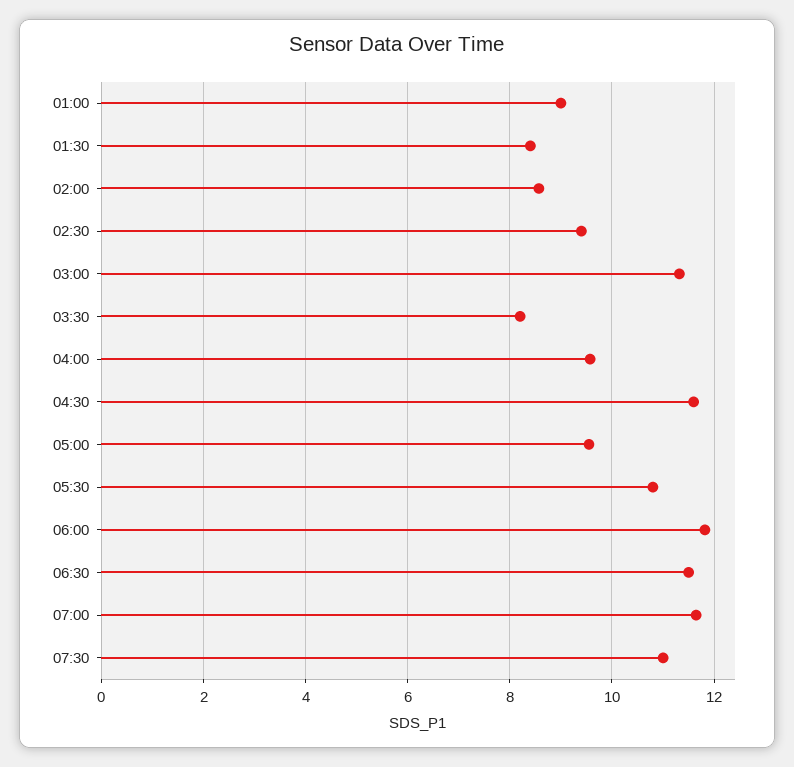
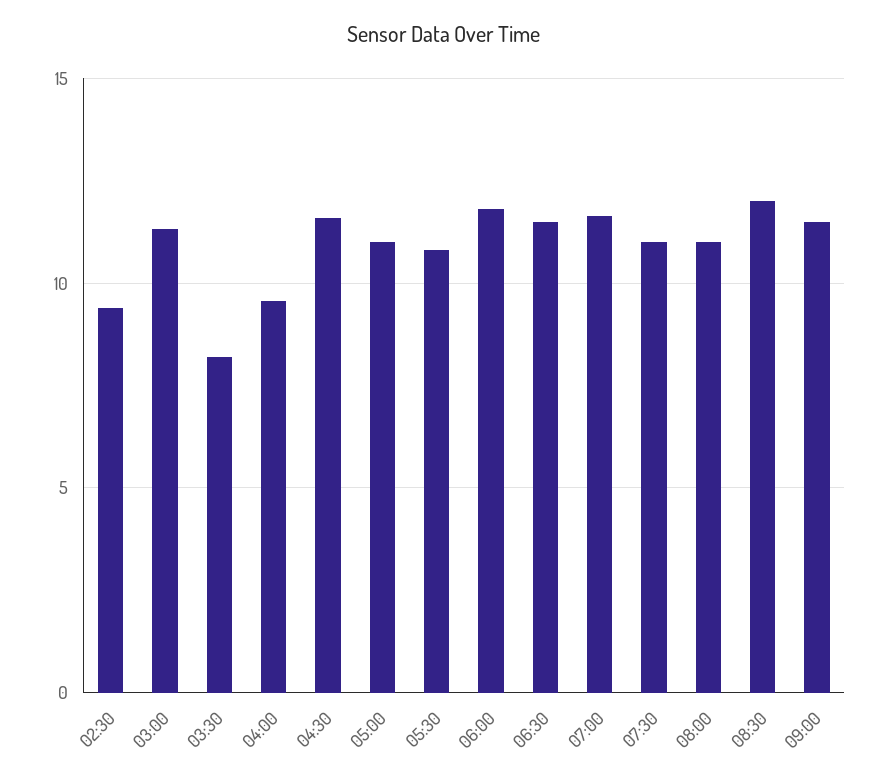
01:00: 9 -> none
01:30: 8.4 -> none
02:00: 8.6 -> none
05:00: 9.6 -> 11
08:00: none -> 11
08:30: none -> 12
09:00: none -> 11.5

